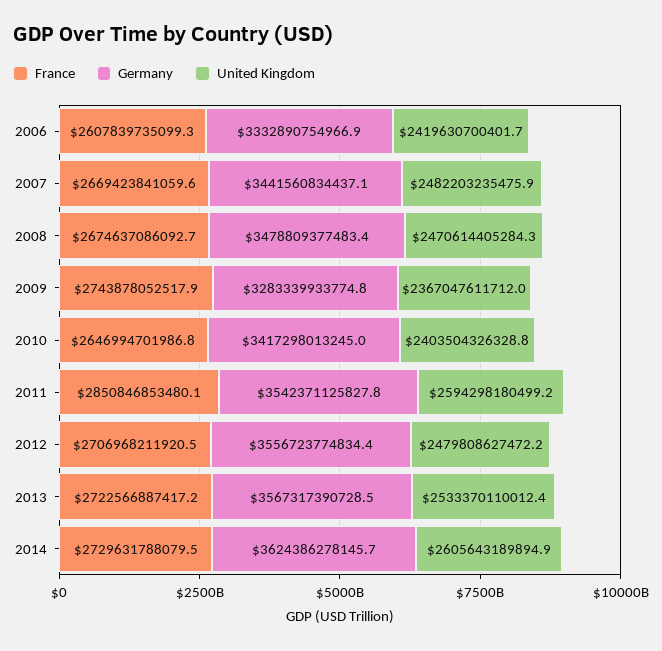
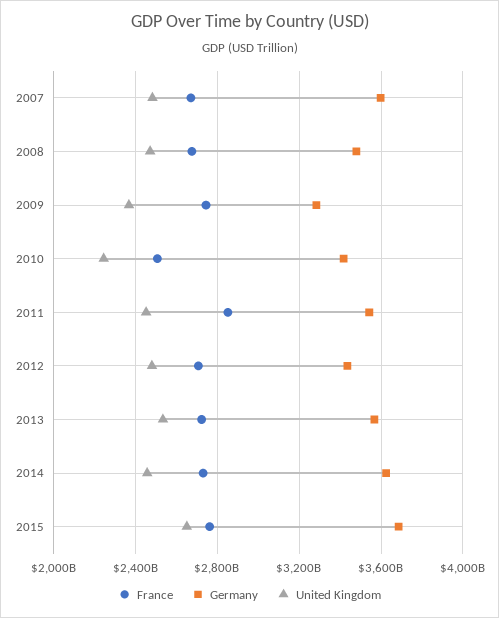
France, 2006: 2607839735099.3 -> none
Germany, 2006: 3332890754966.9 -> none
United Kingdom, 2006: 2419630700401.7 -> none
Germany, 2007: 3441560834437.1 -> 3600000000000
France, 2010: 2646994701986.8 -> 2500000000000
United Kingdom, 2010: 2403504326328.8 -> 2250000000000
United Kingdom, 2011: 2594298180499.2 -> 2450000000000
Germany, 2012: 3556723774834.4 -> 3450000000000
United Kingdom, 2014: 2605643189894.9 -> 2450000000000
France, 2015: none -> 2750000000000
Germany, 2015: none -> 3700000000000
United Kingdom, 2015: none -> 2650000000000

